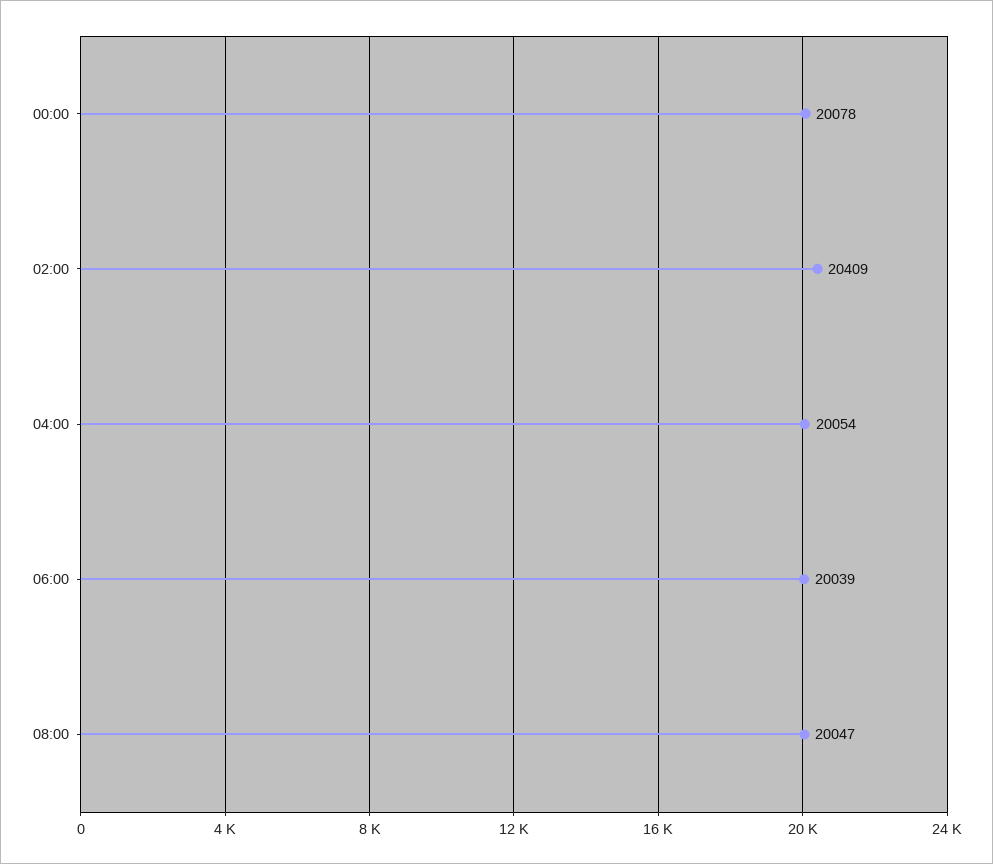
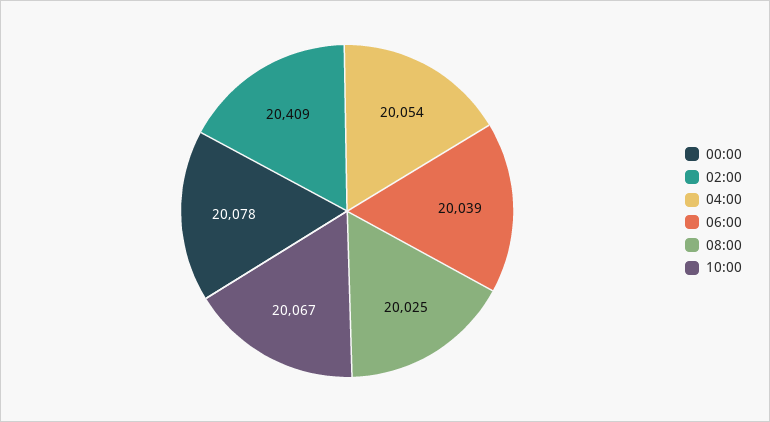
08:00: 20047 -> 20025
10:00: none -> 20067

